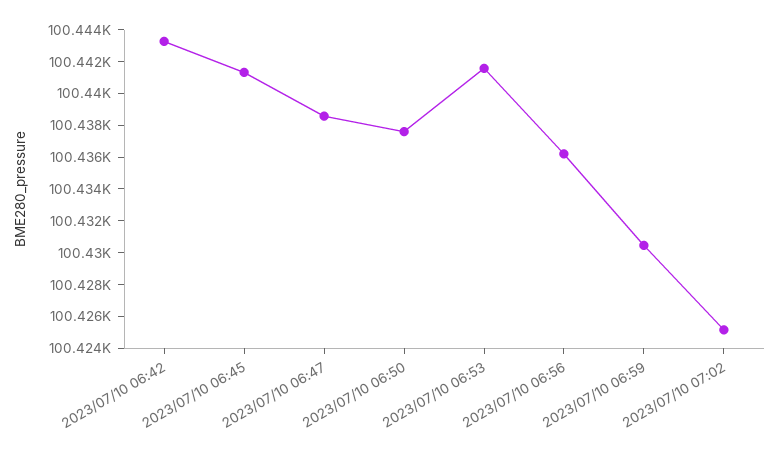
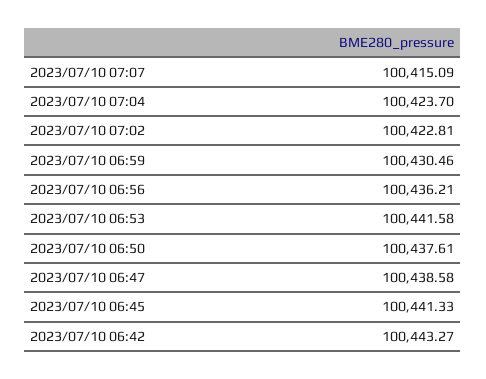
2023/07/10 07:02: 100425 -> 100422.81
2023/07/10 07:07: none -> 100415.09
2023/07/10 07:04: none -> 100423.7

